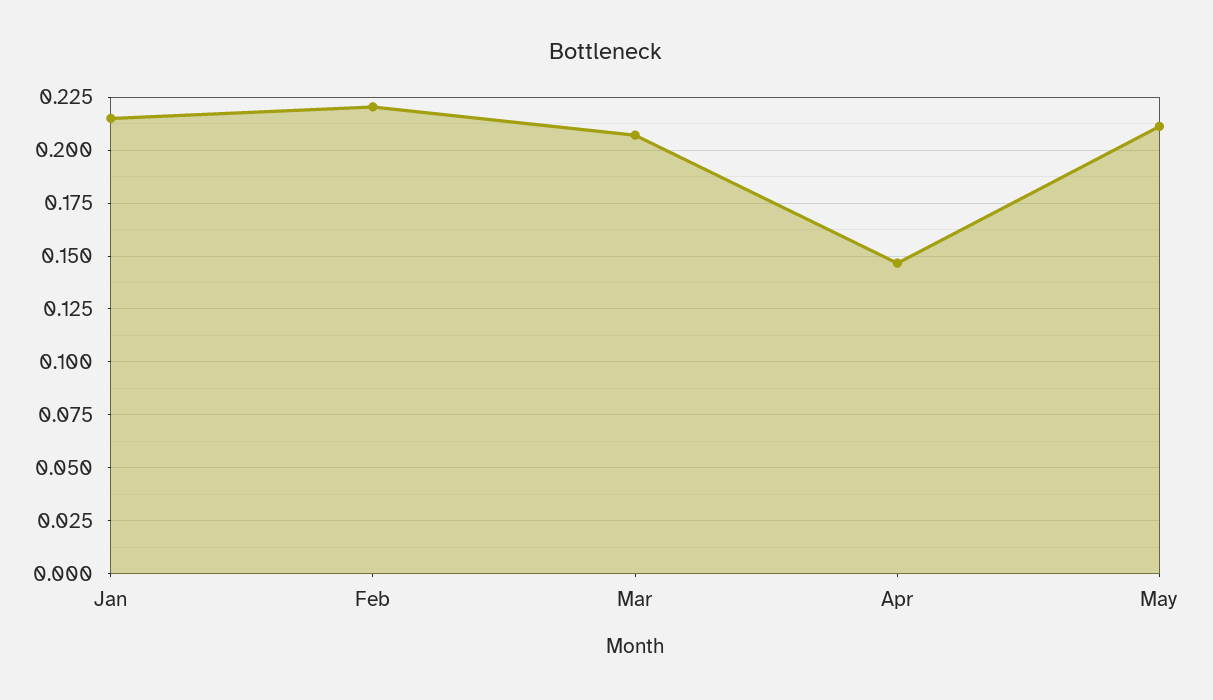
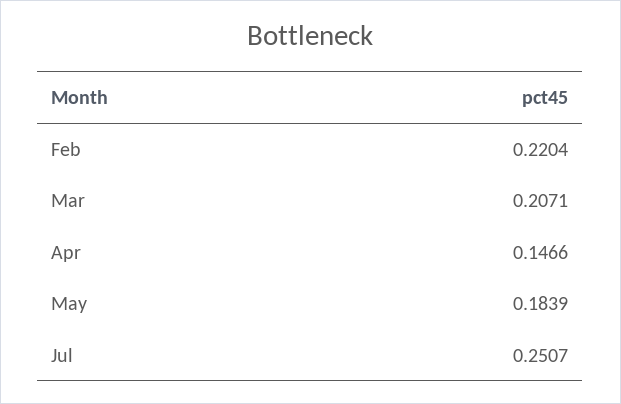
Jan: 0.215 -> none
May: 0.21 -> 0.1839
Jul: none -> 0.2507

